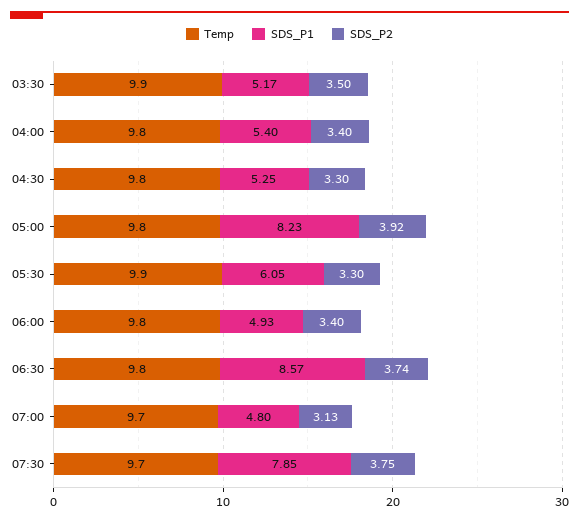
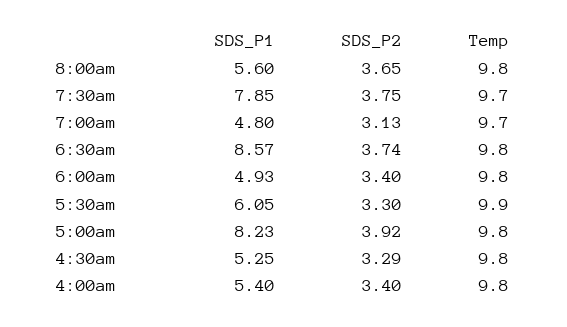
Temp, 03:30: 9.9 -> none
SDS_P1, 03:30: 5.17 -> none
SDS_P2, 03:30: 3.5 -> none
SDS_P2, 04:30: 3.3 -> 3.29
SDS_P1, 8:00am: none -> 5.6
SDS_P2, 8:00am: none -> 3.65
Temp, 8:00am: none -> 9.8

